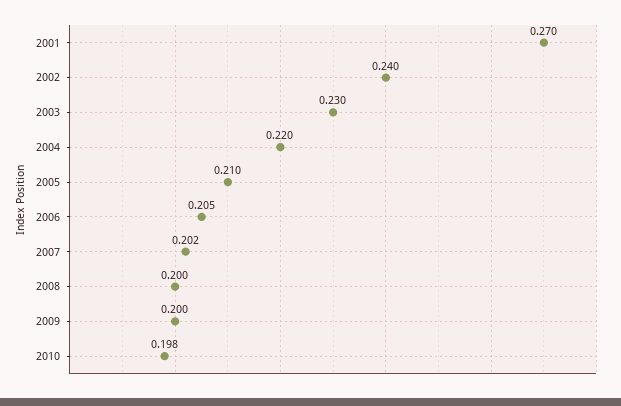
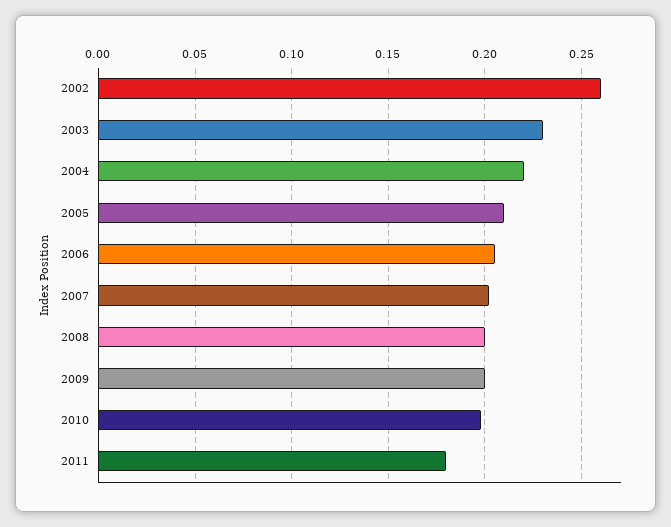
2001: 0.27 -> none
2002: 0.24 -> 0.26
2011: none -> 0.18

